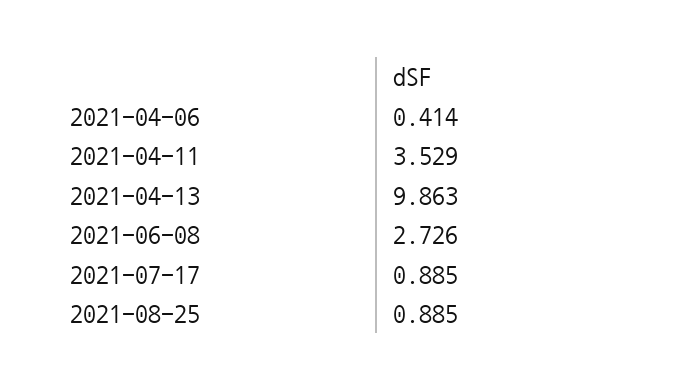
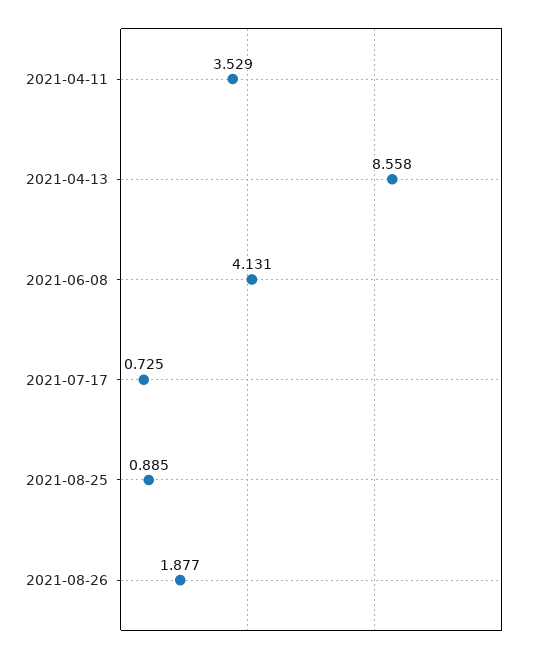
2021-04-06: 0.414 -> none
2021-04-13: 9.863 -> 8.558
2021-06-08: 2.726 -> 4.131
2021-07-17: 0.885 -> 0.725
2021-08-26: none -> 1.877

